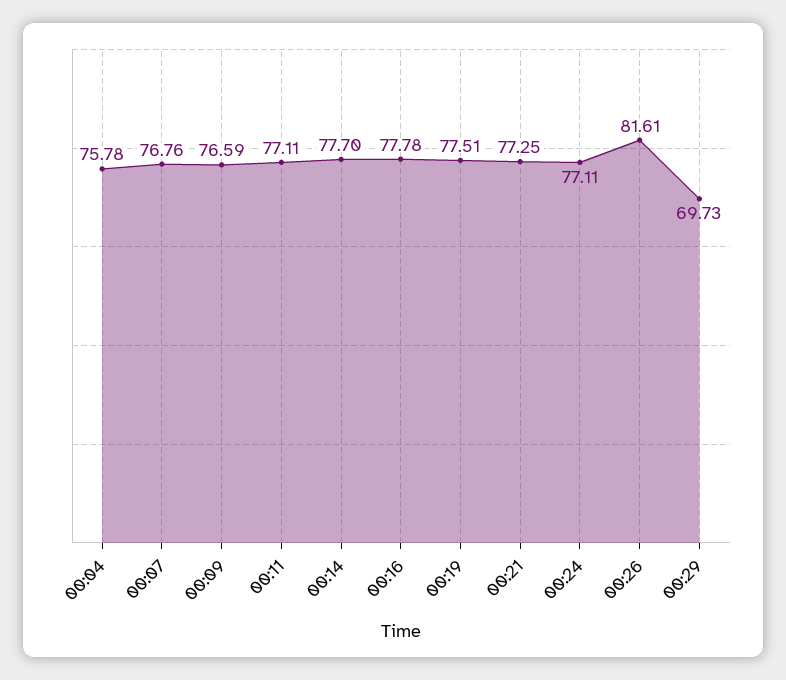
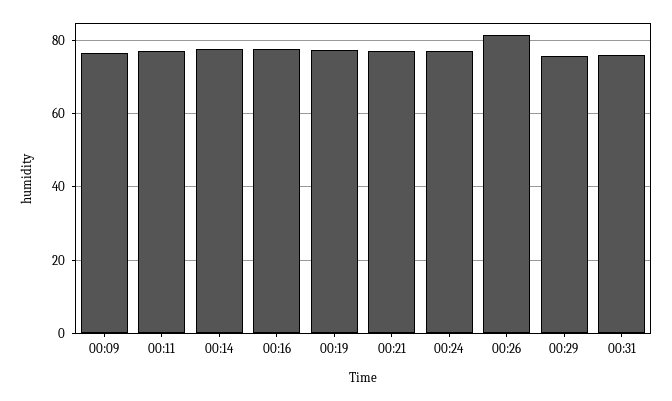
00:04: 75.78 -> none
00:07: 76.76 -> none
00:29: 69.73 -> 76
00:31: none -> 76

